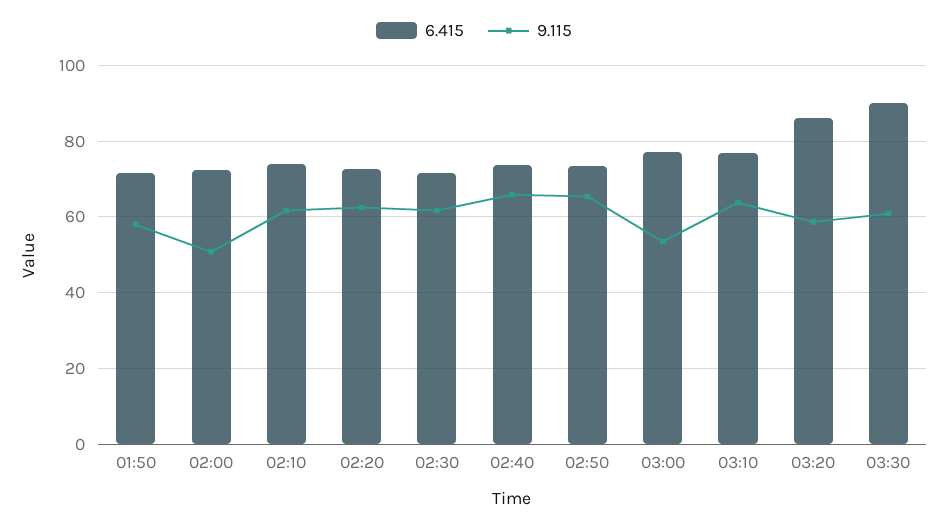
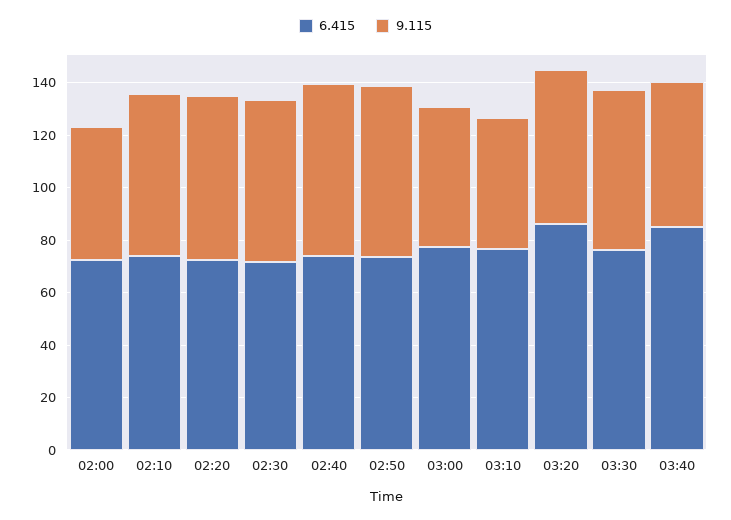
6.415, 01:50: 72 -> none
9.115, 01:50: 58 -> none
9.115, 03:10: 64 -> 50
6.415, 03:30: 90 -> 75
6.415, 03:40: none -> 85
9.115, 03:40: none -> 55

